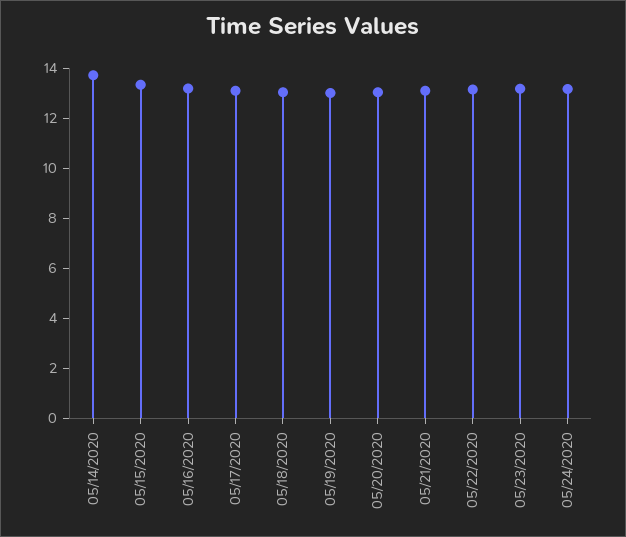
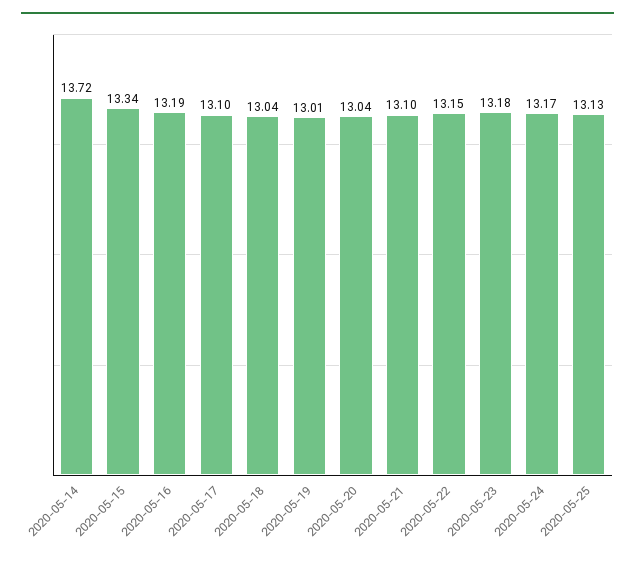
2020-05-25: none -> 13.13

